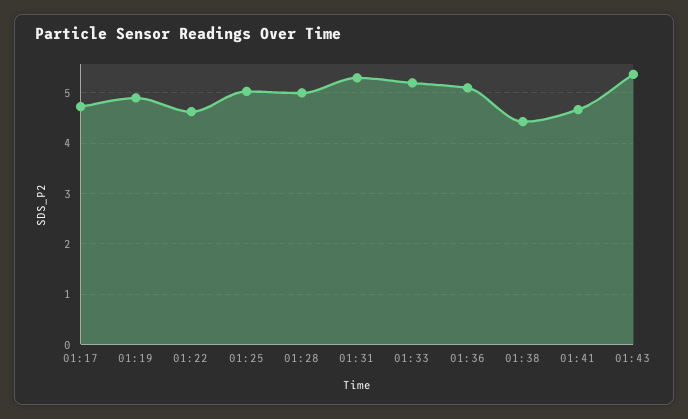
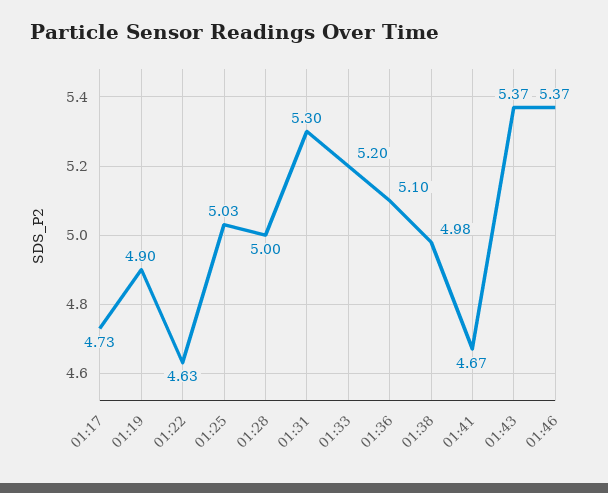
01:38: 4.4 -> 4.98
01:46: none -> 5.37

